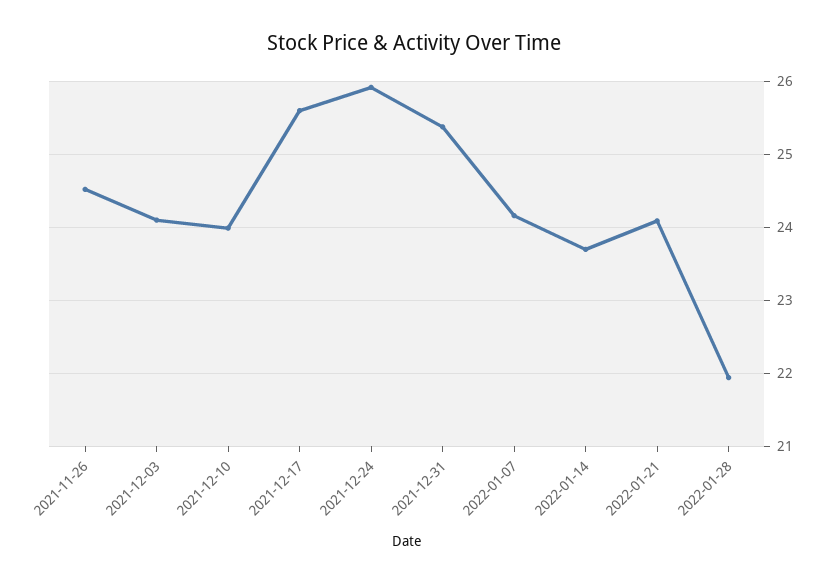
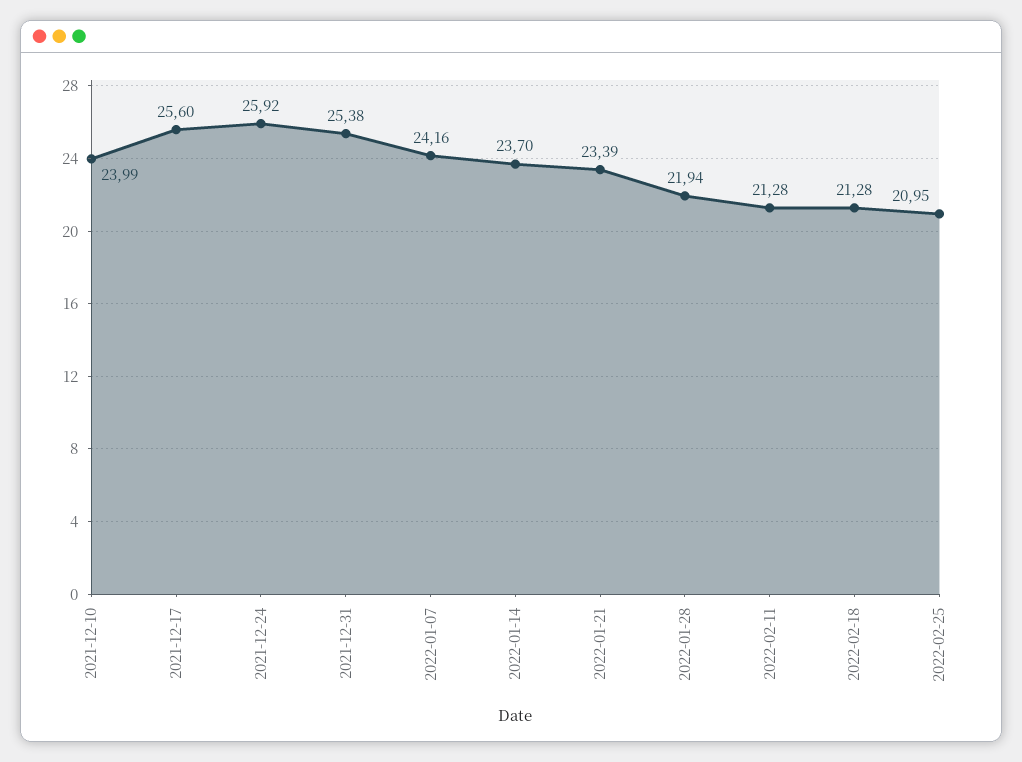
2021-11-26: 24.5 -> none
2021-12-03: 24.1 -> none
2022-01-21: 24.1 -> 23.39
2022-02-11: none -> 21.28
2022-02-18: none -> 21.28
2022-02-25: none -> 20.95

